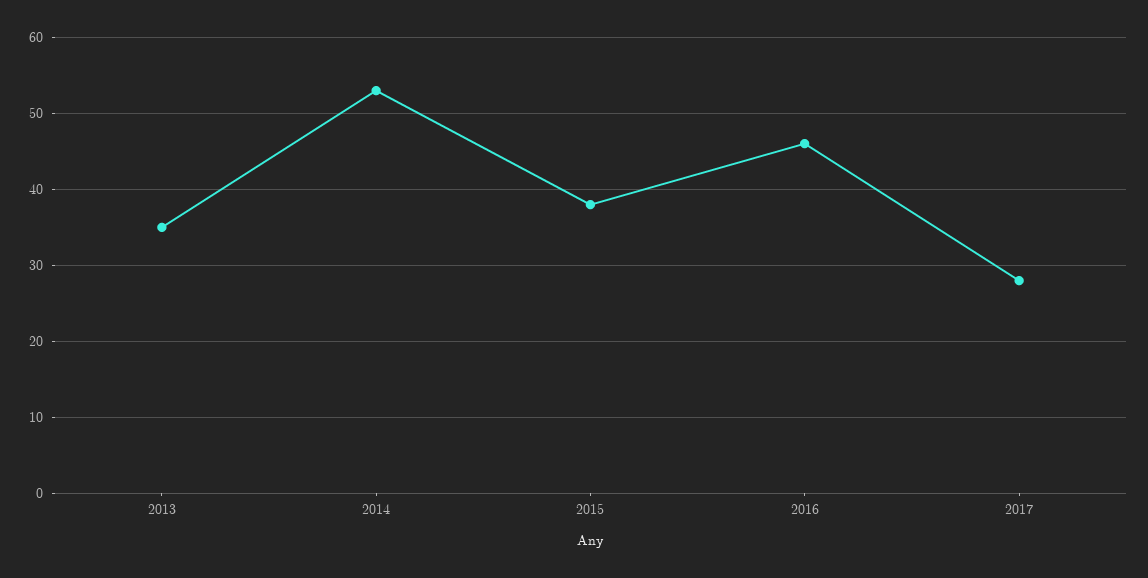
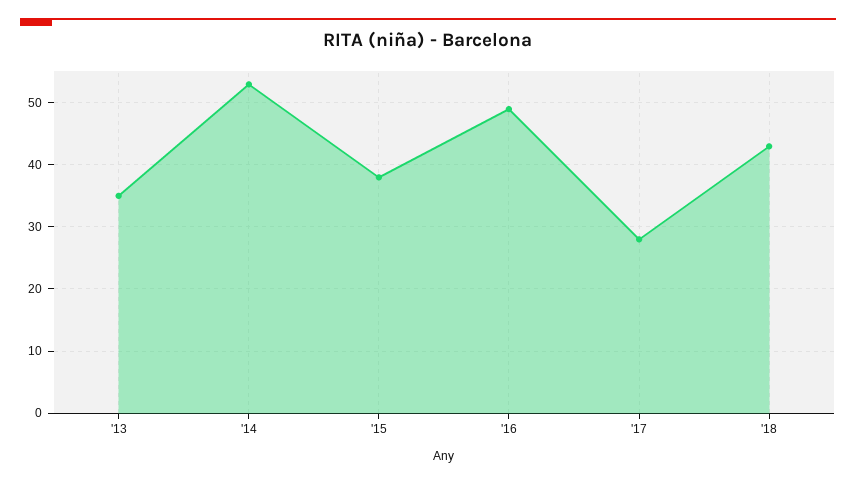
2016: 46 -> 49
'18: none -> 43

